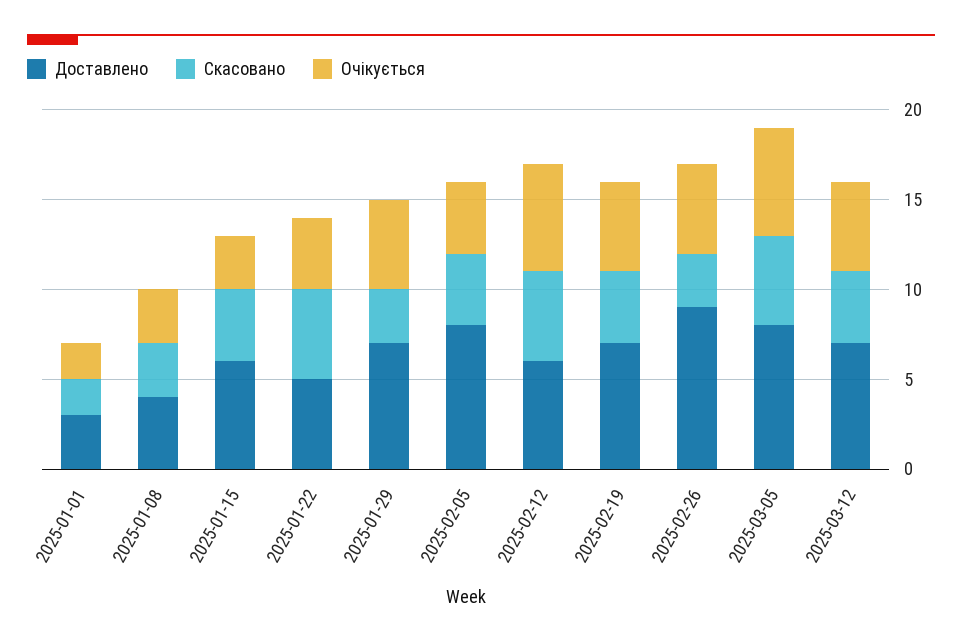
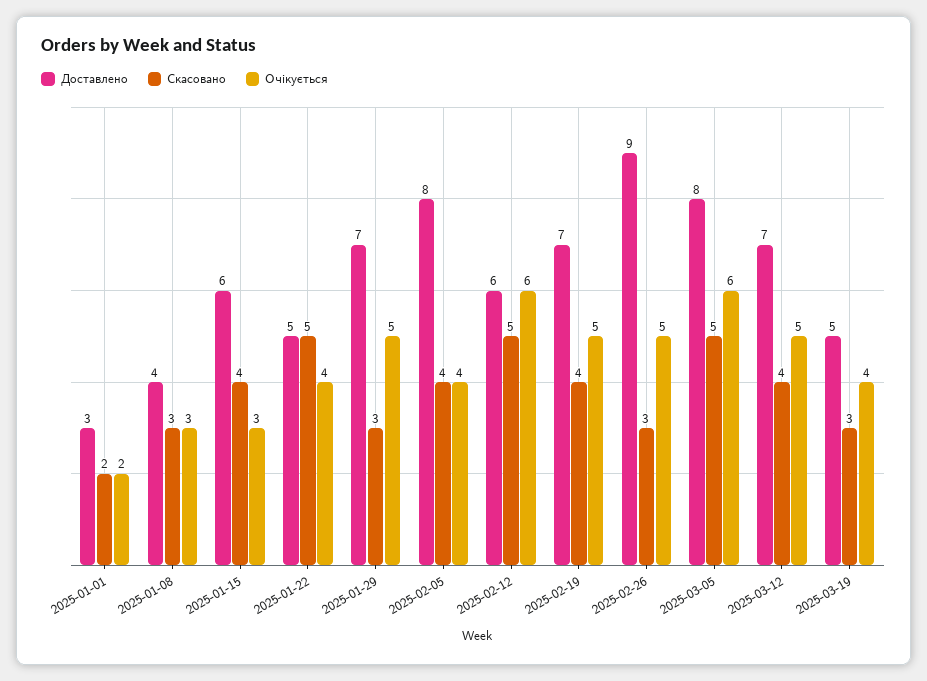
Доставлено, 2025-03-19: none -> 5
Скасовано, 2025-03-19: none -> 3
Очікується, 2025-03-19: none -> 4

